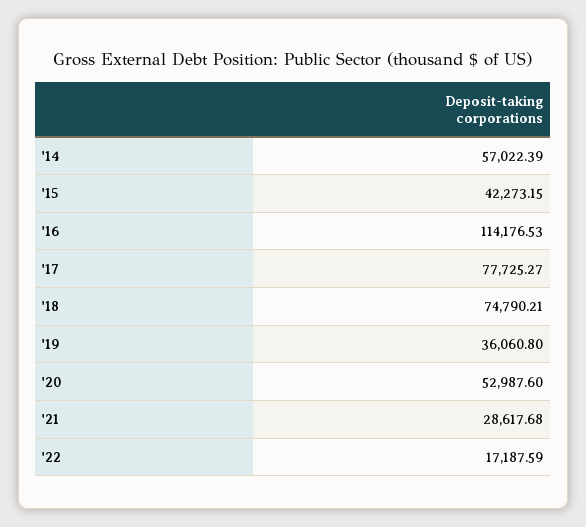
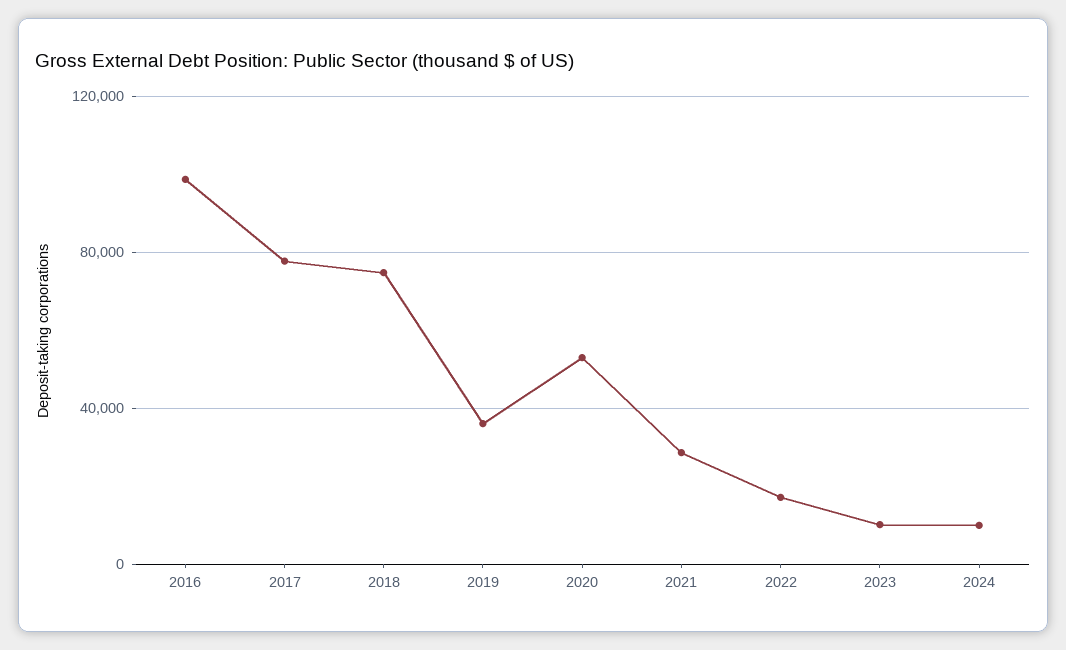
'14: 57022.39 -> none
'15: 42273.15 -> none
'16: 114176.53 -> 100000
2023: none -> 10000
2024: none -> 10000

